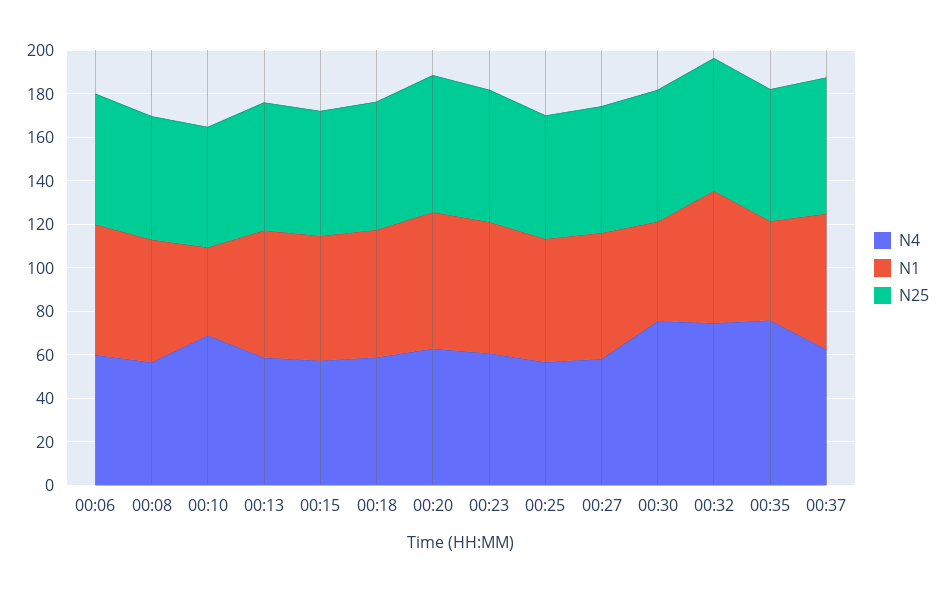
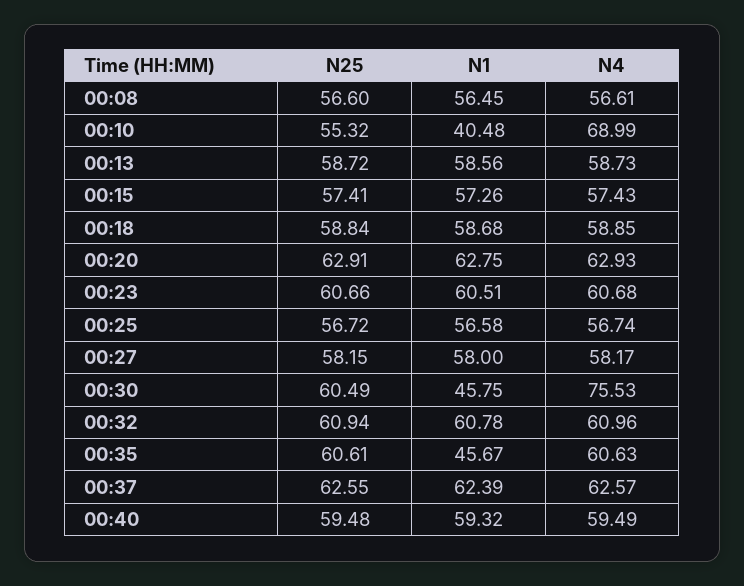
N4, 00:06: 60 -> none
N1, 00:06: 60 -> none
N25, 00:06: 60 -> none
N4, 00:32: 75 -> 60.96
N4, 00:35: 75 -> 60.63
N25, 00:40: none -> 59.48
N1, 00:40: none -> 59.32
N4, 00:40: none -> 59.49

